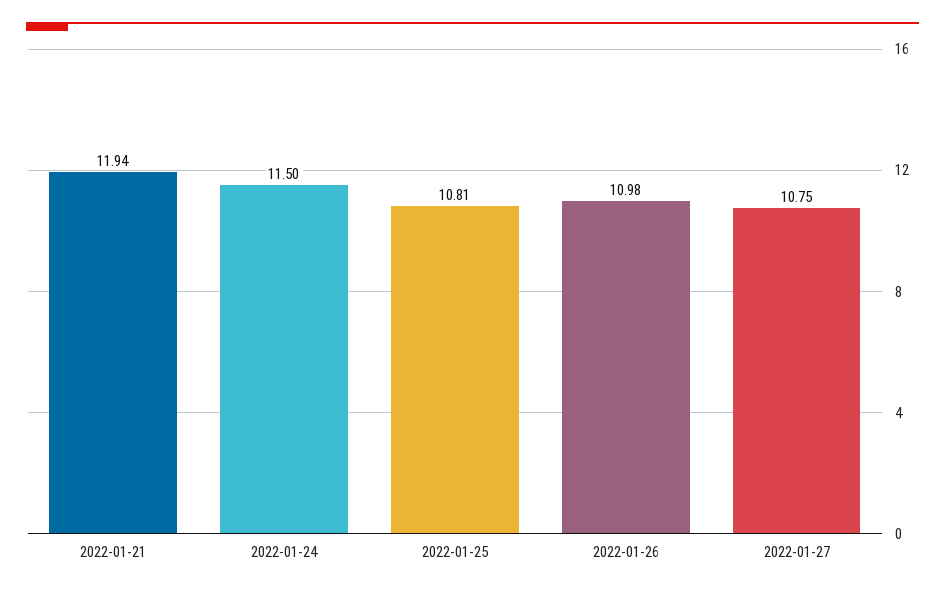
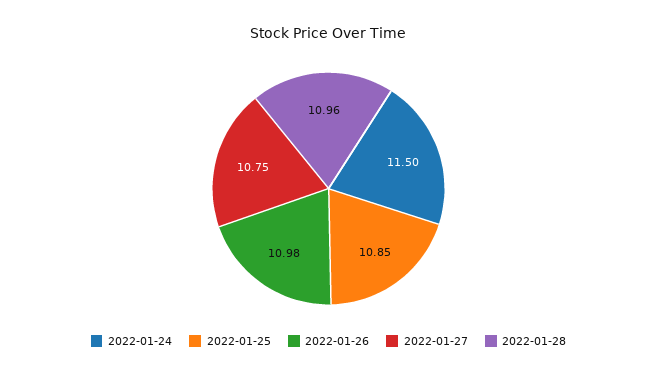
2022-01-21: 11.94 -> none
2022-01-25: 10.81 -> 10.85
2022-01-28: none -> 10.96

